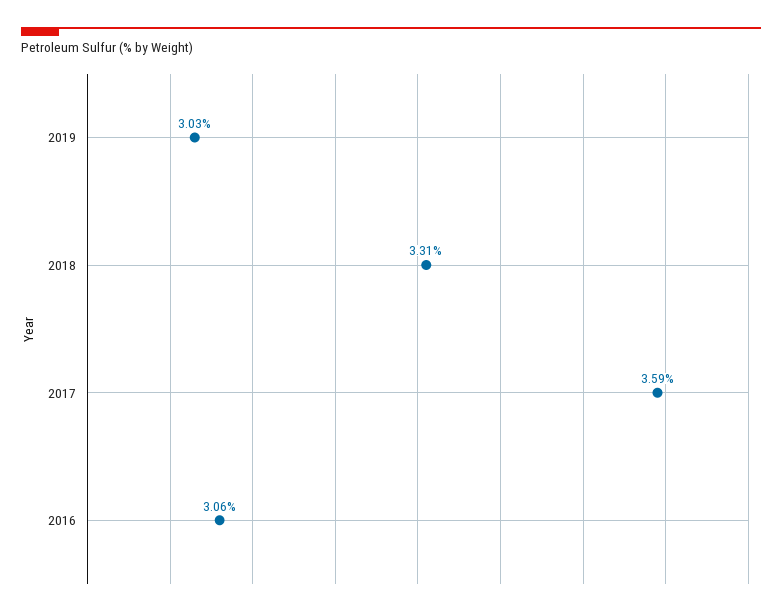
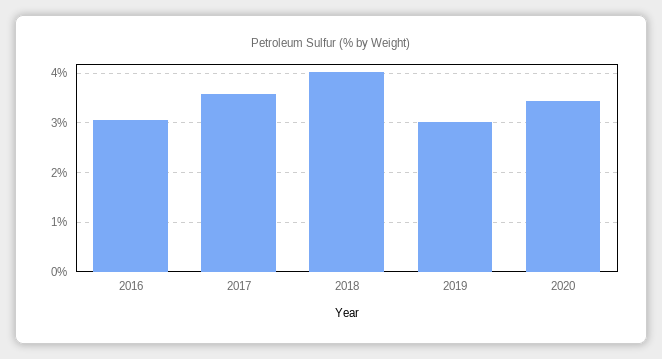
2018: 3.31 -> 4
2020: none -> 3.4

